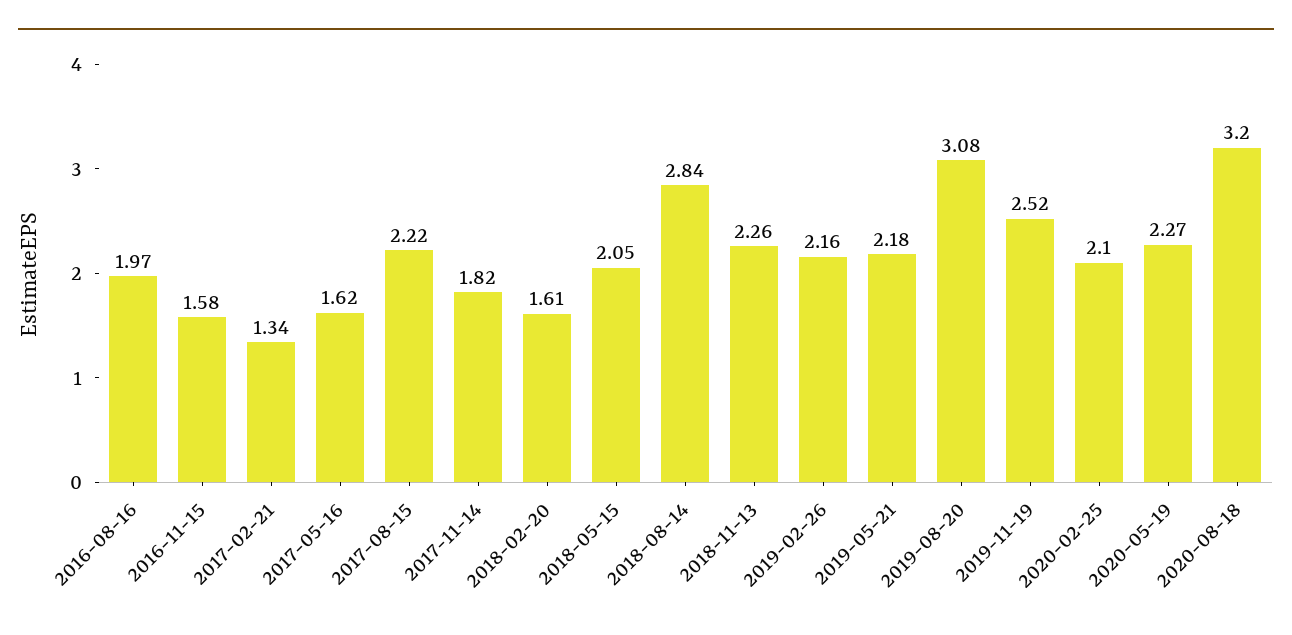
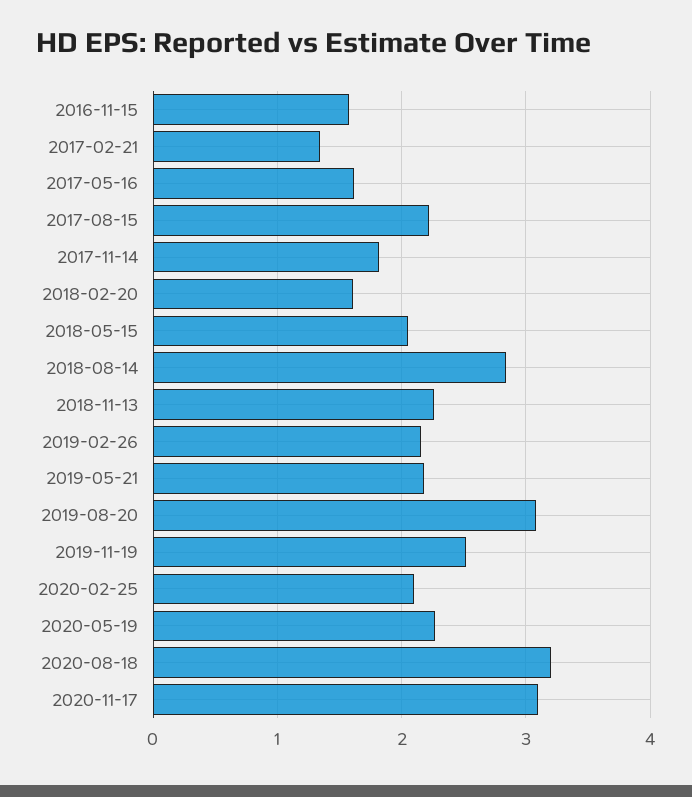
2016-08-16: 1.97 -> none
2020-11-17: none -> 3.1

